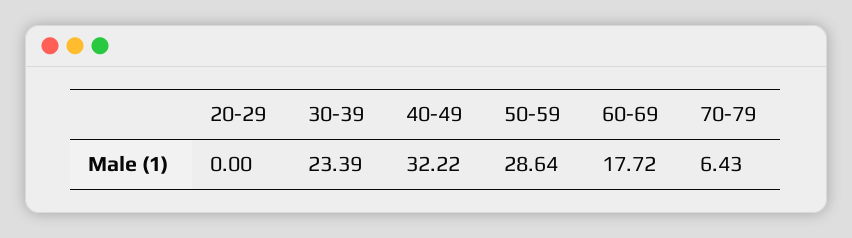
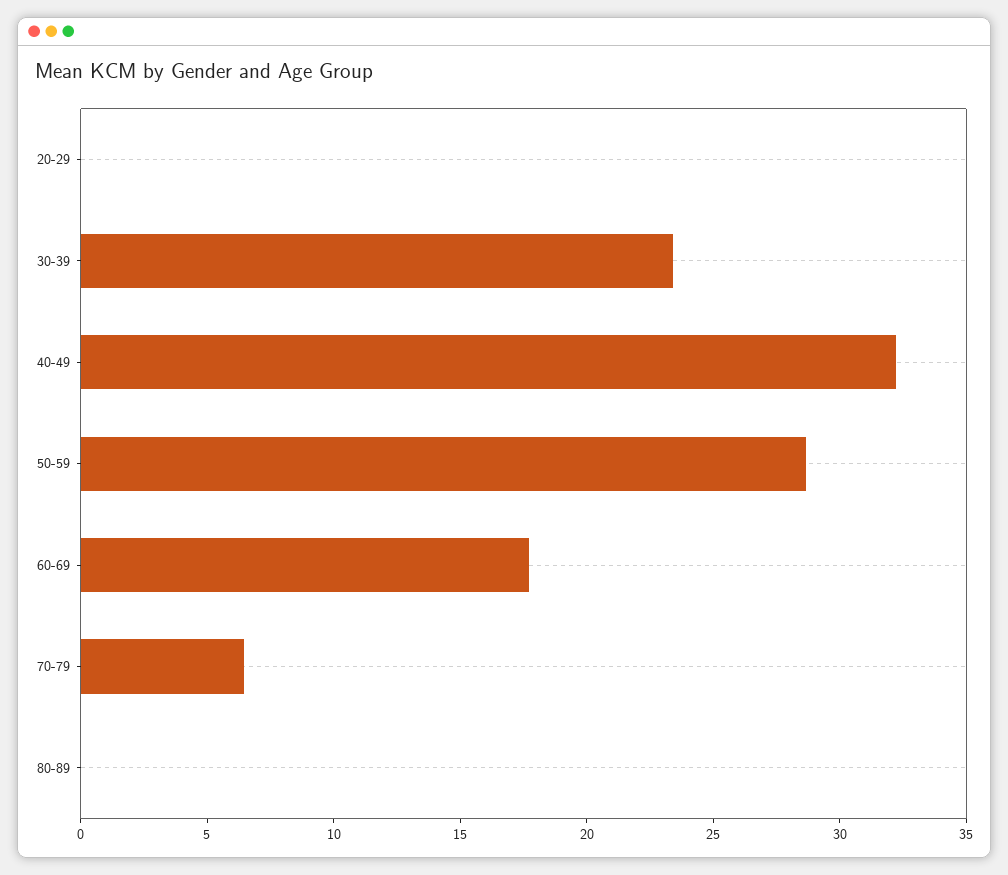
80-89: none -> 0

